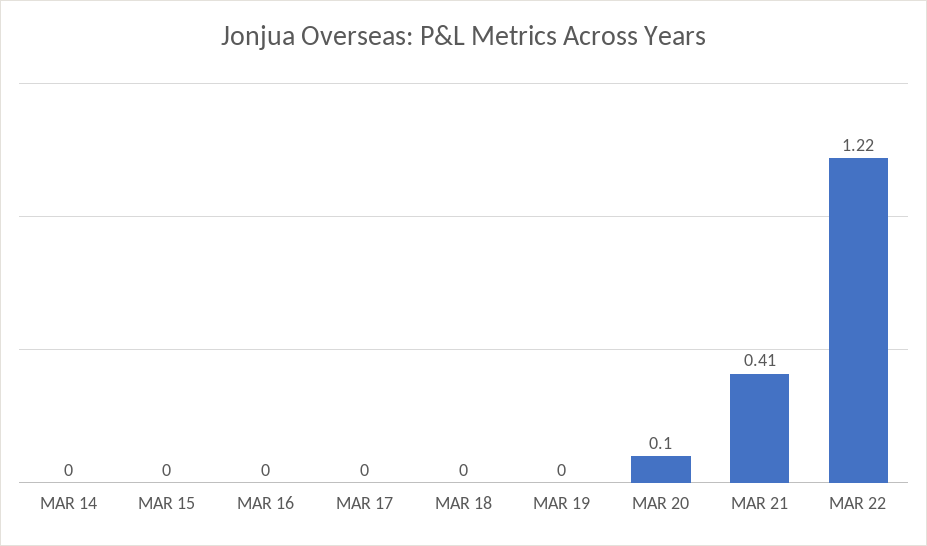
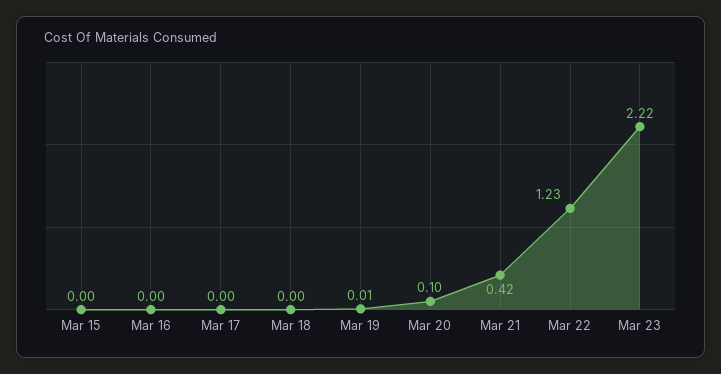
MAR 14: 0 -> none
MAR 19: 0 -> 0.01
MAR 21: 0.41 -> 0.42
MAR 22: 1.22 -> 1.23
Mar 23: none -> 2.22

